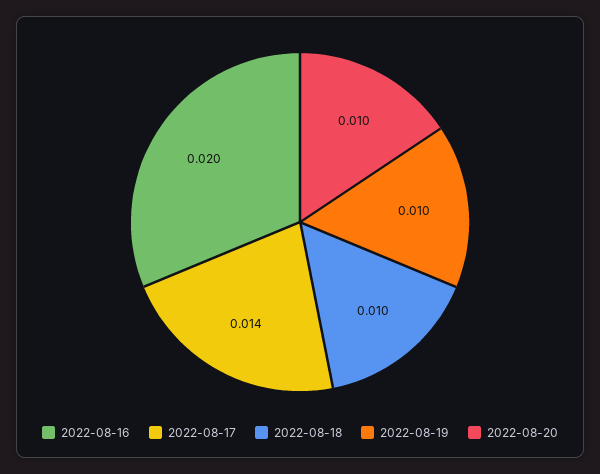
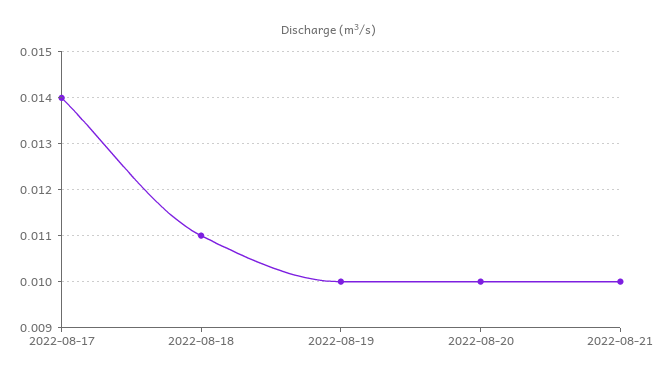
2022-08-16: 0.02 -> none
2022-08-18: 0.01 -> 0.011
2022-08-21: none -> 0.01

